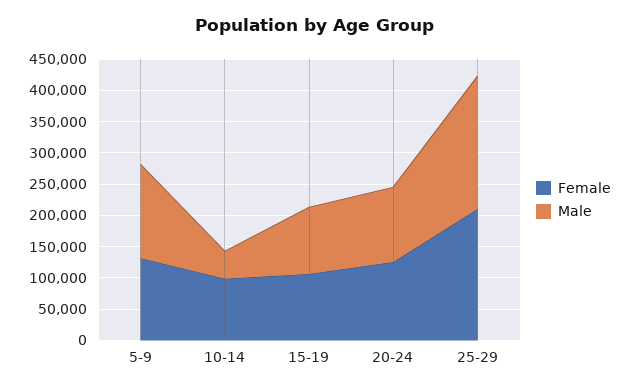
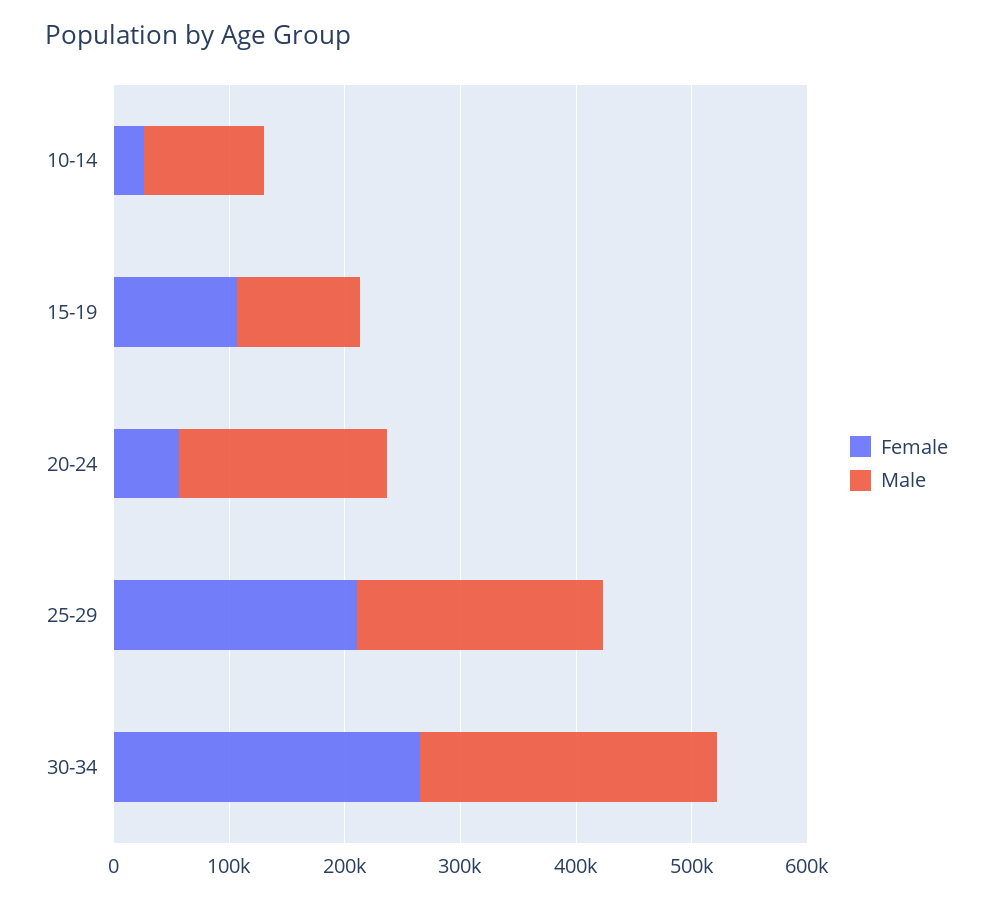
Female, 5-9: 125000 -> none
Male, 5-9: 150000 -> none
Female, 10-14: 100000 -> 20000
Male, 10-14: 50000 -> 100000
Female, 20-24: 125000 -> 60000
Male, 20-24: 125000 -> 180000
Female, 30-34: none -> 260000
Male, 30-34: none -> 260000

